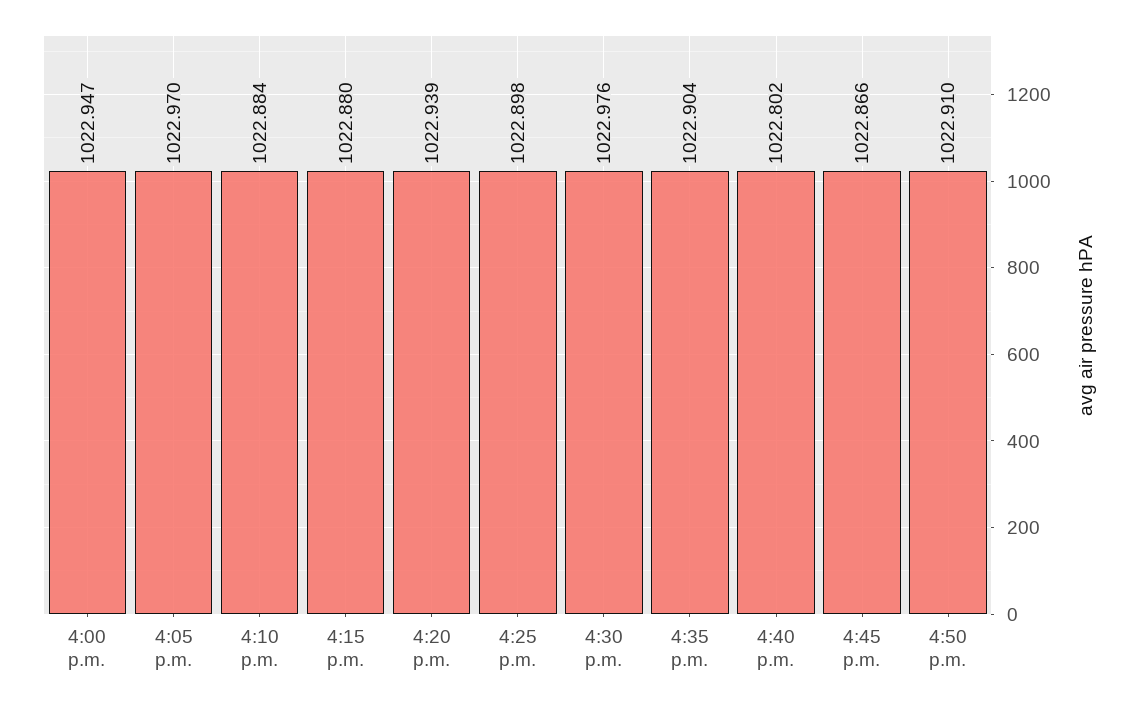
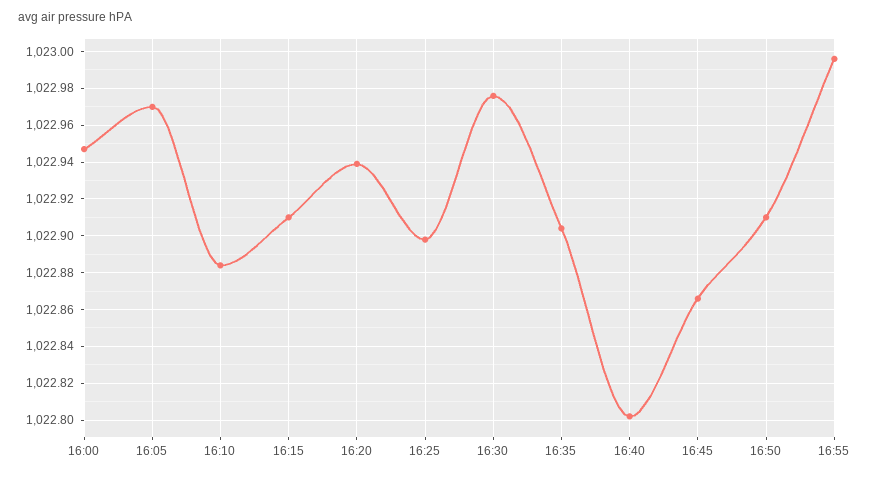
4:15 p.m.: 1022.88 -> 1022.91
16:55: none -> 1022.995

